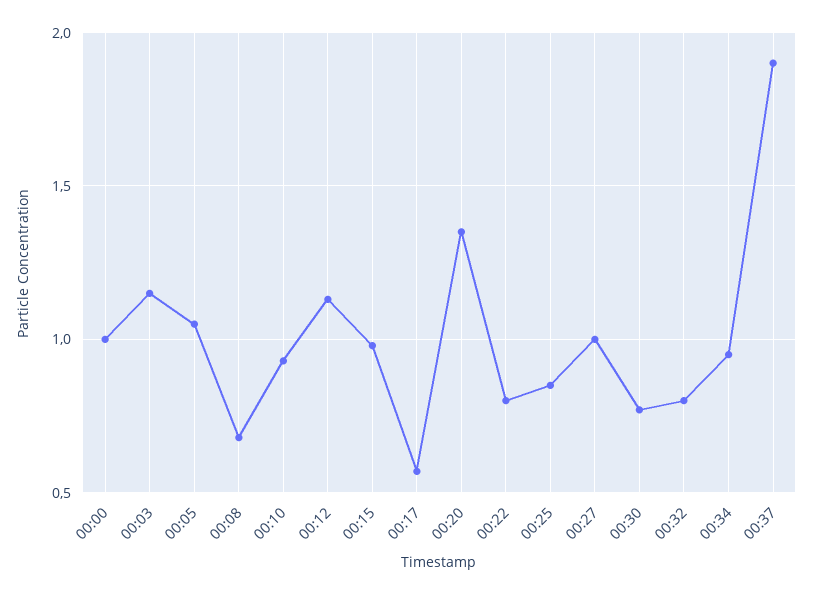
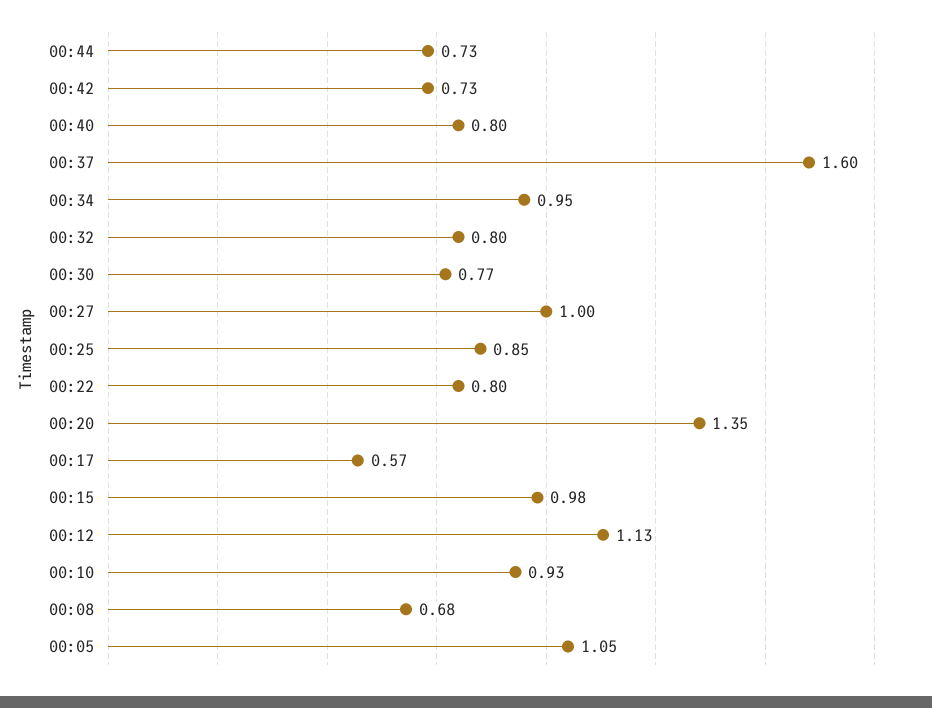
00:00: 1 -> none
00:03: 1.15 -> none
00:37: 1.9 -> 1.6
00:44: none -> 0.73
00:42: none -> 0.73
00:40: none -> 0.8

